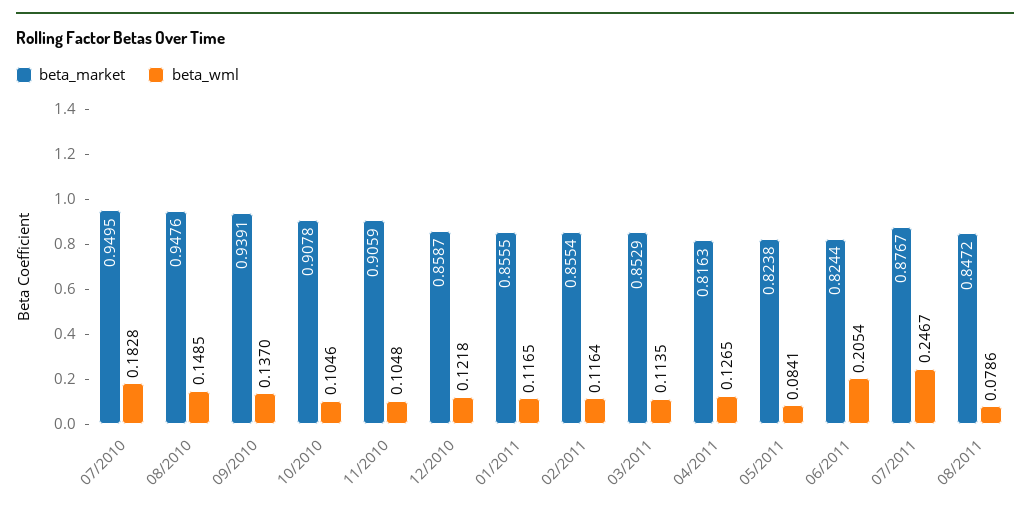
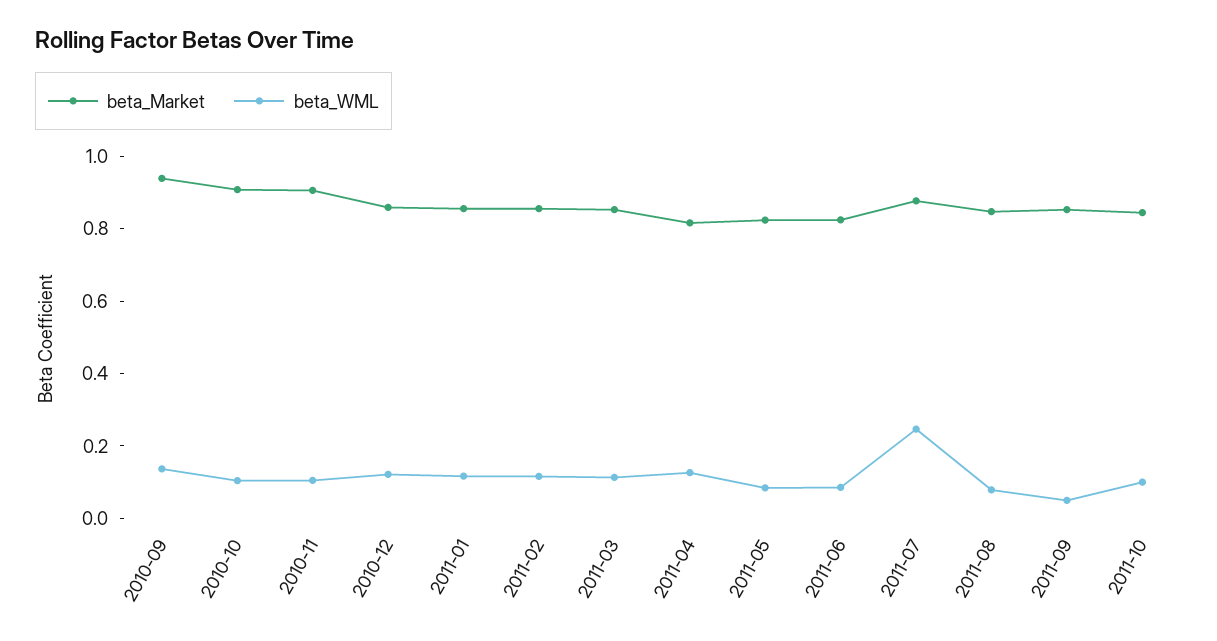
beta_market, 07/2010: 0.9495 -> none
beta_wml, 07/2010: 0.1828 -> none
beta_market, 08/2010: 0.9476 -> none
beta_wml, 08/2010: 0.1485 -> none
beta_wml, 06/2011: 0.2054 -> 0.1
beta_market, 2011-09: none -> 0.85
beta_wml, 2011-09: none -> 0.05
beta_market, 2011-10: none -> 0.85
beta_wml, 2011-10: none -> 0.1

